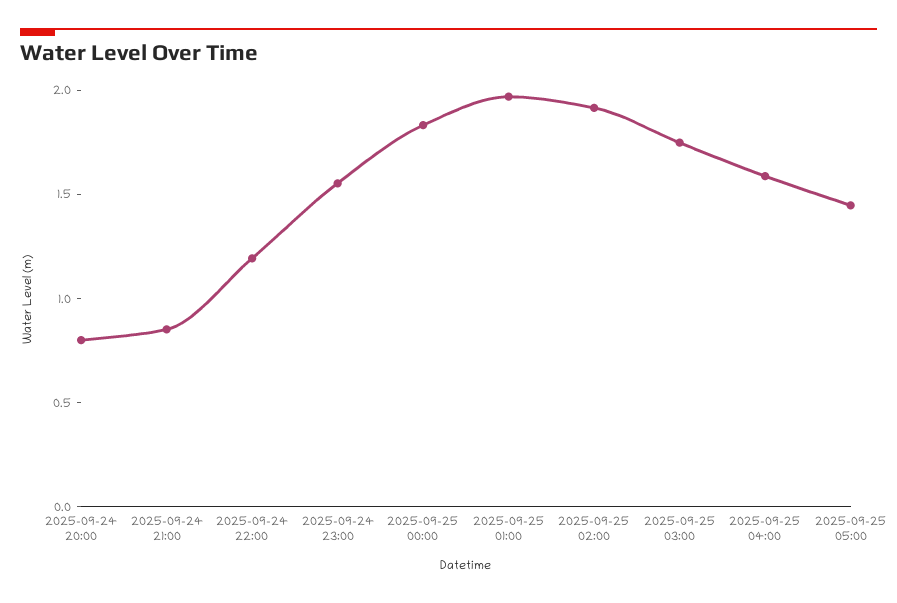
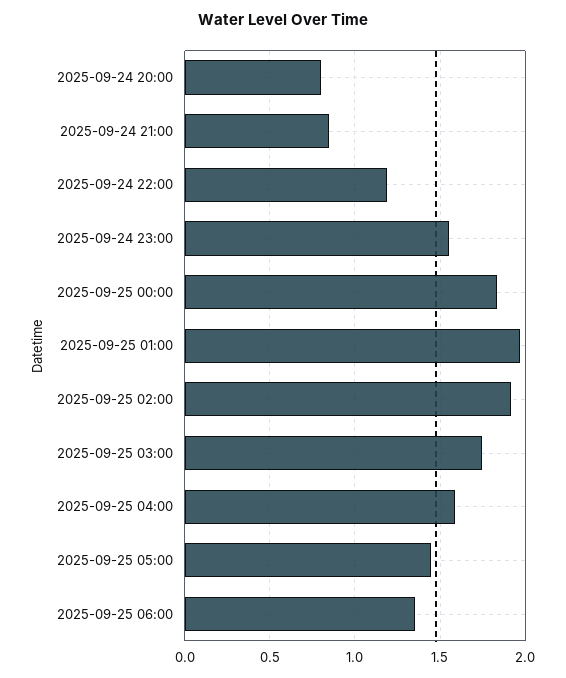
2025-09-25 06:00: none -> 1.35

